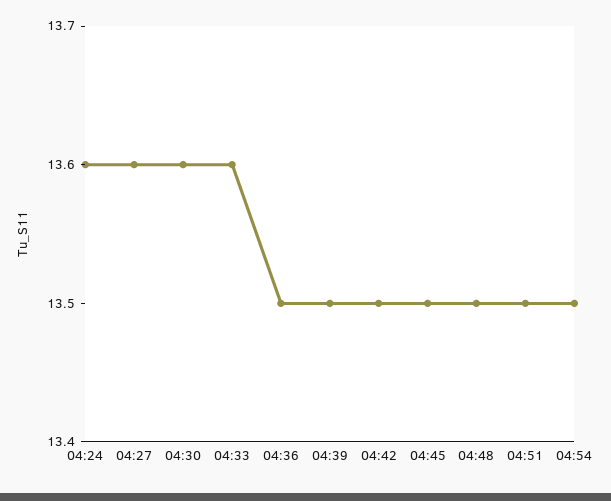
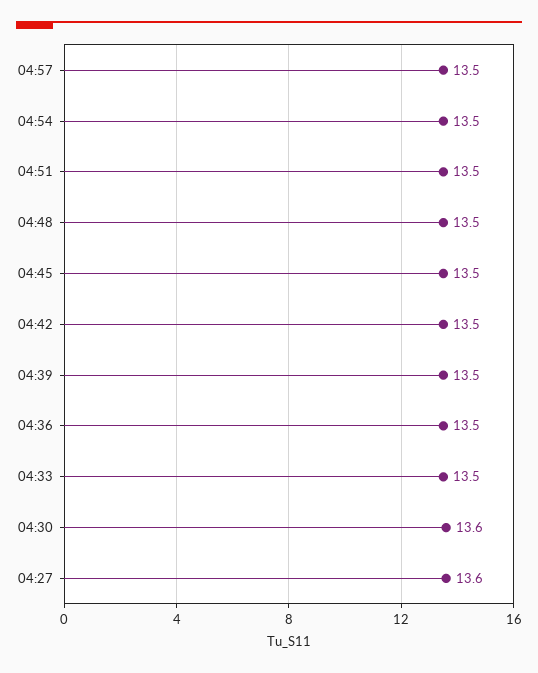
04:24: 13.6 -> none
04:33: 13.6 -> 13.5
04:57: none -> 13.5

